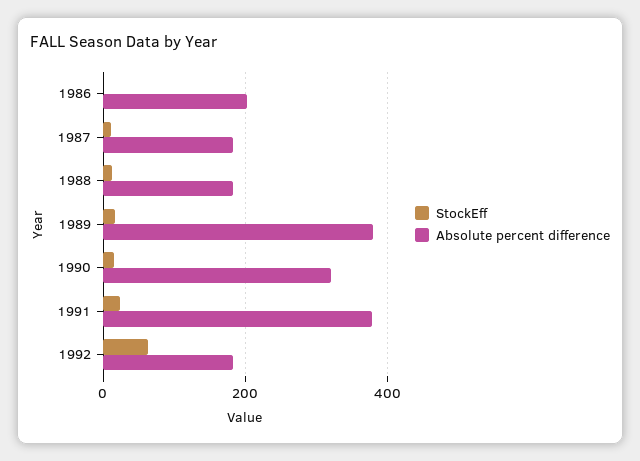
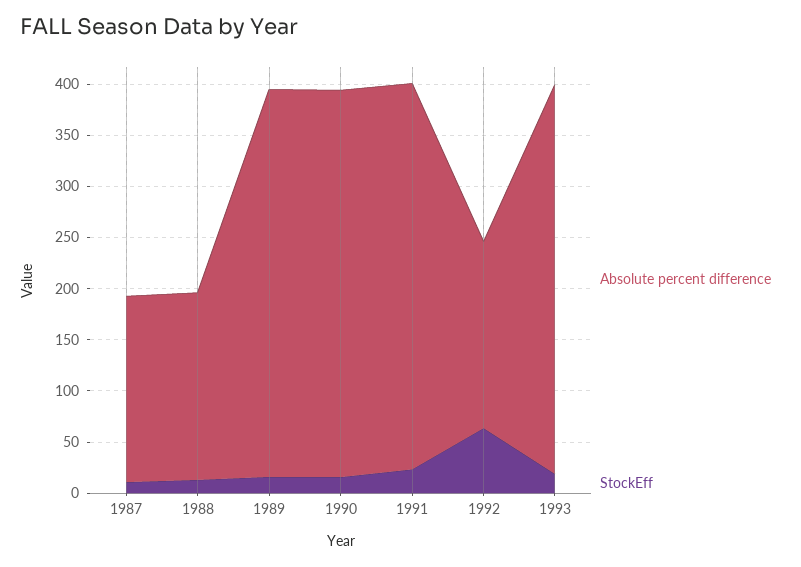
StockEff, 1986: 0 -> none
Absolute percent difference, 1986: 200 -> none
Absolute percent difference, 1990: 320 -> 380
Absolute percent difference, 1993: none -> 380
StockEff, 1993: none -> 20

